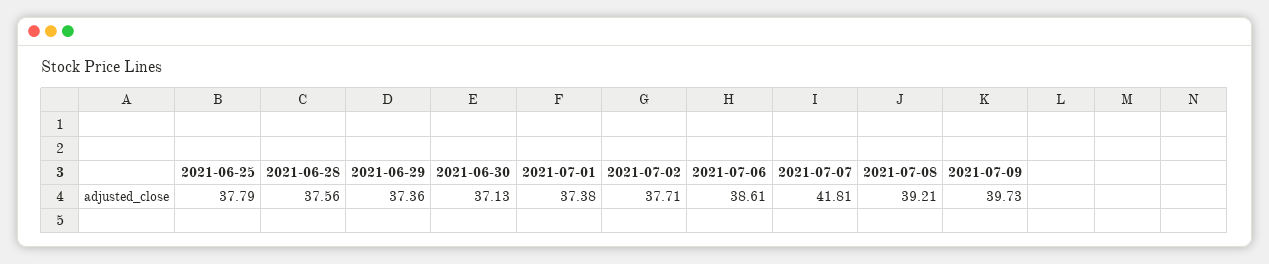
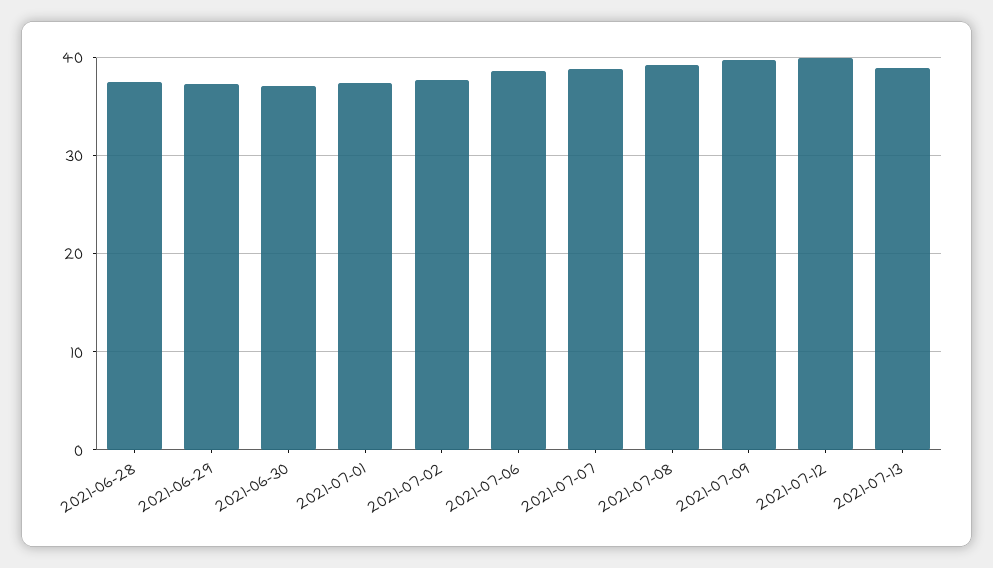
2021-06-25: 37.79 -> none
2021-07-07: 41.81 -> 39
2021-07-12: none -> 40
2021-07-13: none -> 39

